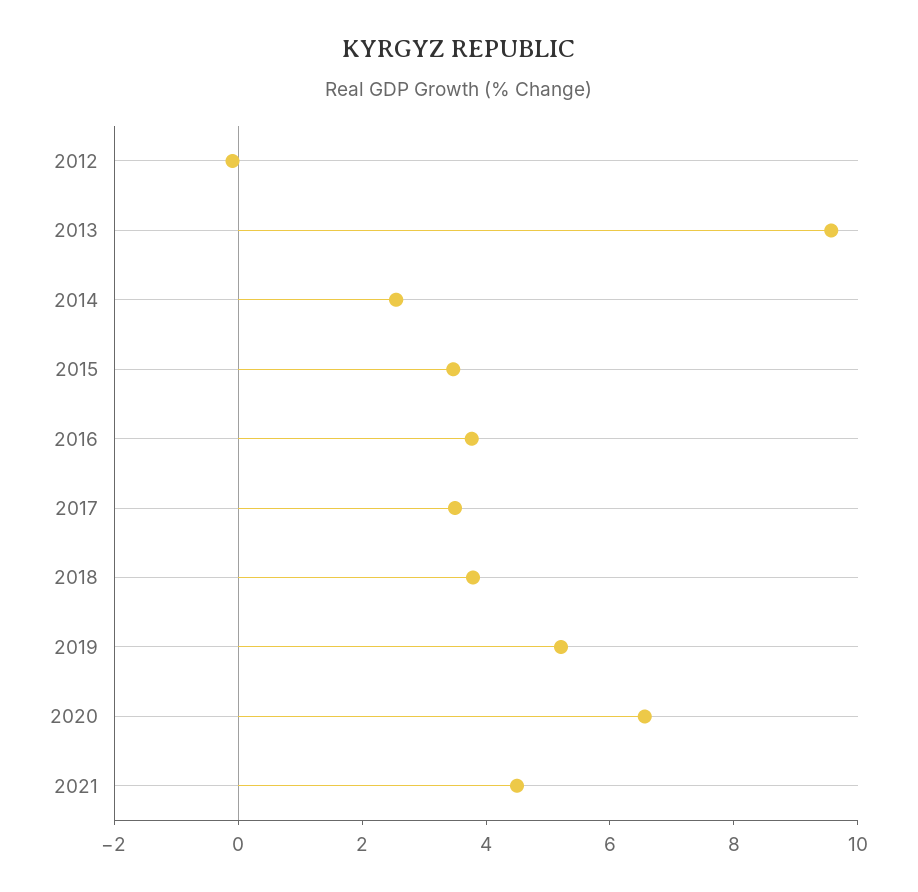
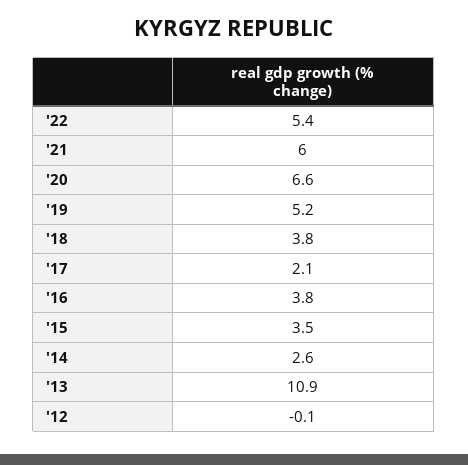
2013: 9.5 -> 10.9
2017: 3.5 -> 2.1
2021: 4.5 -> 6
'22: none -> 5.4

